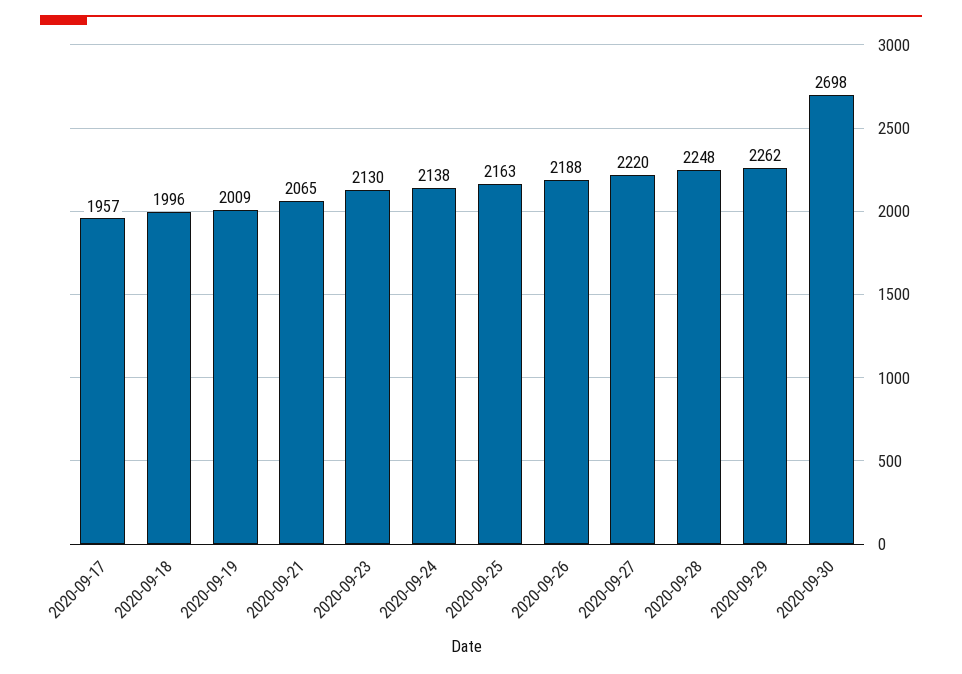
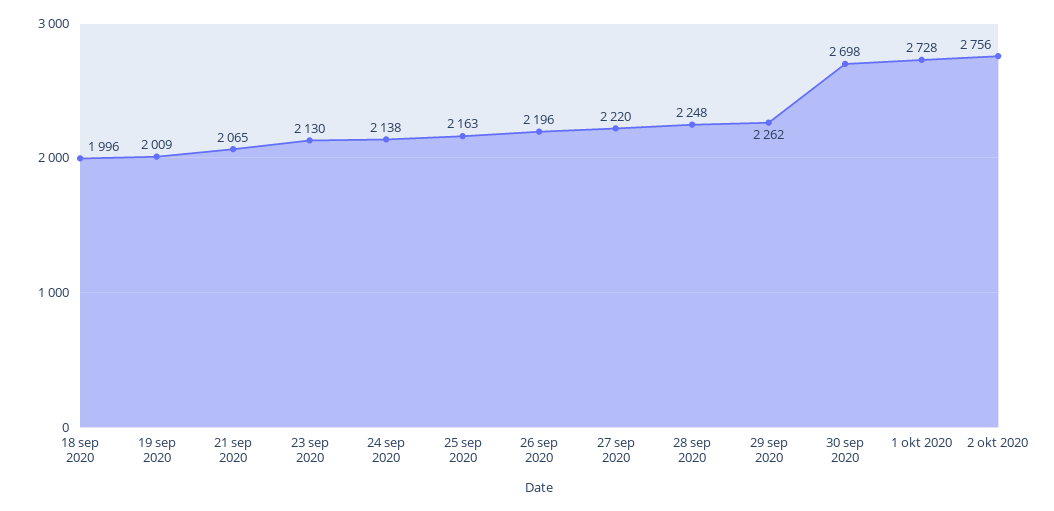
2020-09-17: 1957 -> none
2020-09-26: 2188 -> 2196
1 okt 2020: none -> 2728
2 okt 2020: none -> 2756

